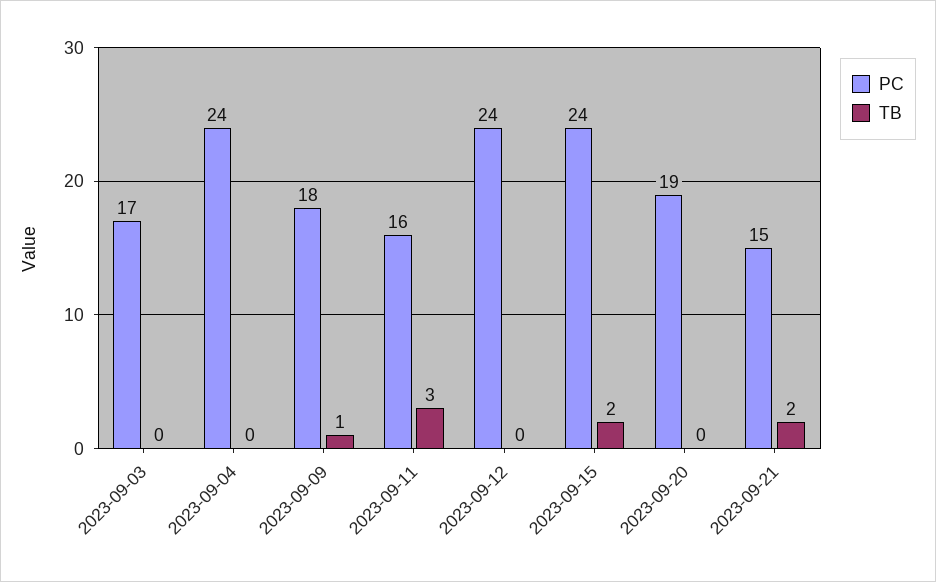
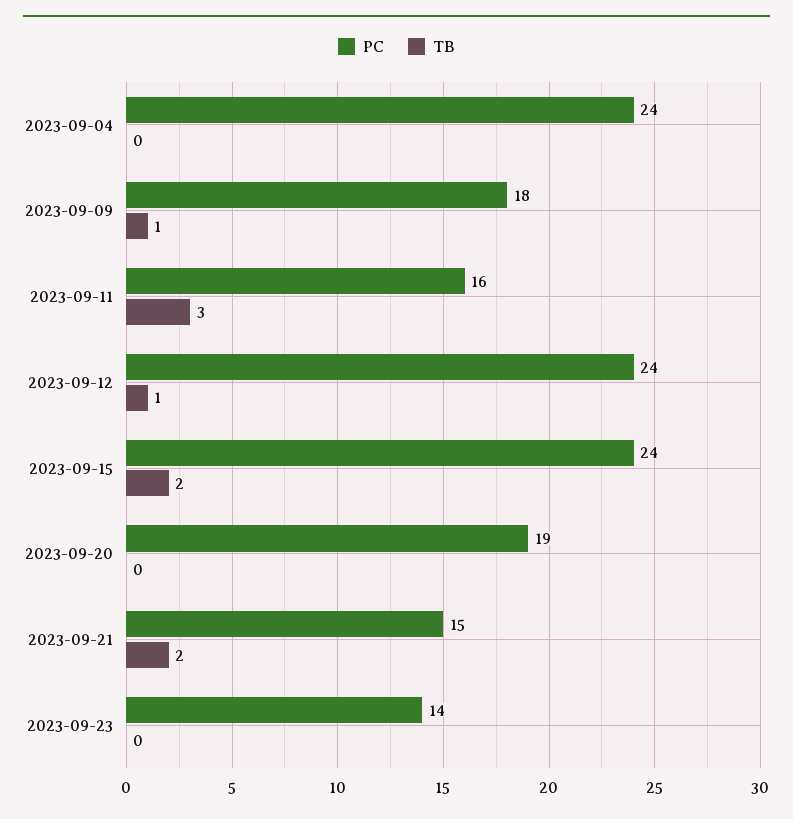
PC, 2023-09-03: 17 -> none
TB, 2023-09-03: 0 -> none
TB, 2023-09-12: 0 -> 1
PC, 2023-09-23: none -> 14
TB, 2023-09-23: none -> 0

